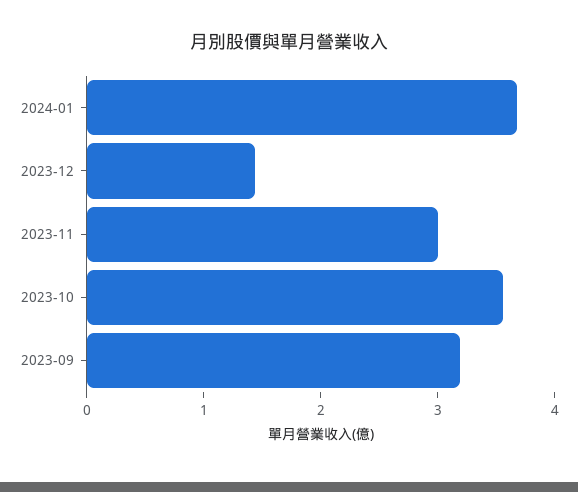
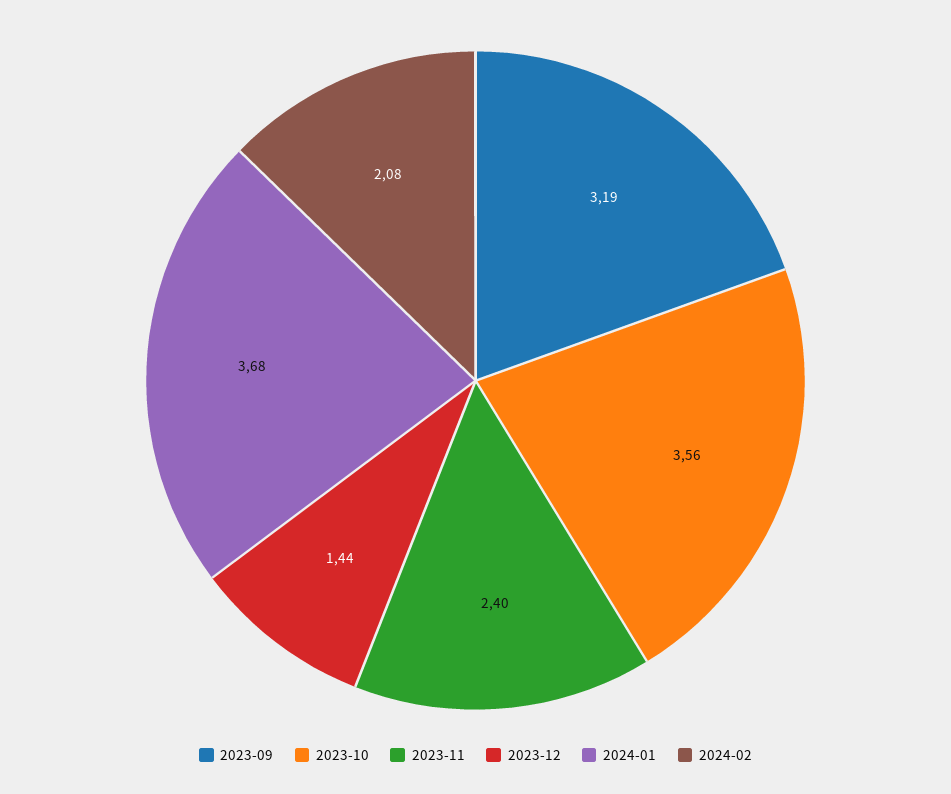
2023-11: 3 -> 2.4
2024-02: none -> 2.08

